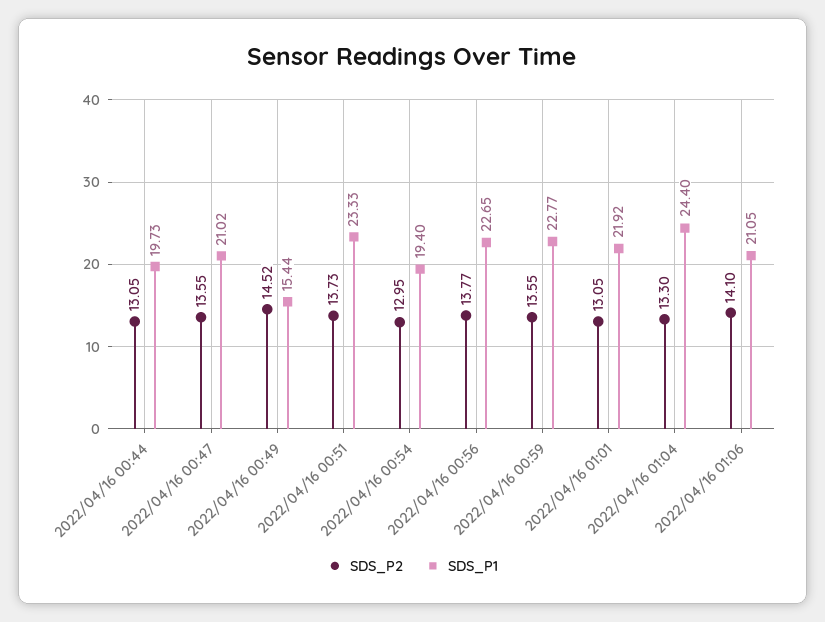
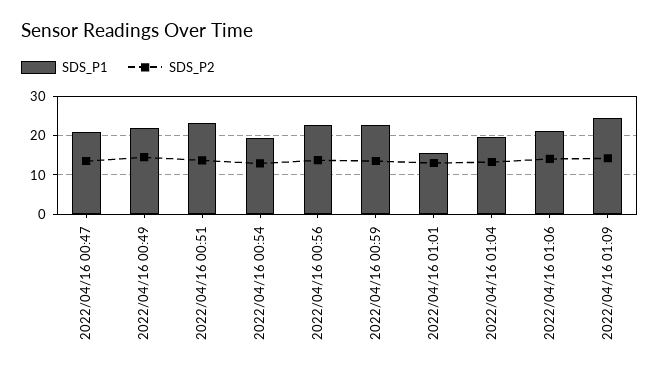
SDS_P2, 2022/04/16 00:44: 13.05 -> none
SDS_P1, 2022/04/16 00:44: 19.73 -> none
SDS_P1, 2022/04/16 00:49: 15.44 -> 22
SDS_P1, 2022/04/16 01:01: 21.92 -> 16
SDS_P1, 2022/04/16 01:04: 24.4 -> 20
SDS_P1, 2022/04/16 01:09: none -> 24
SDS_P2, 2022/04/16 01:09: none -> 14

